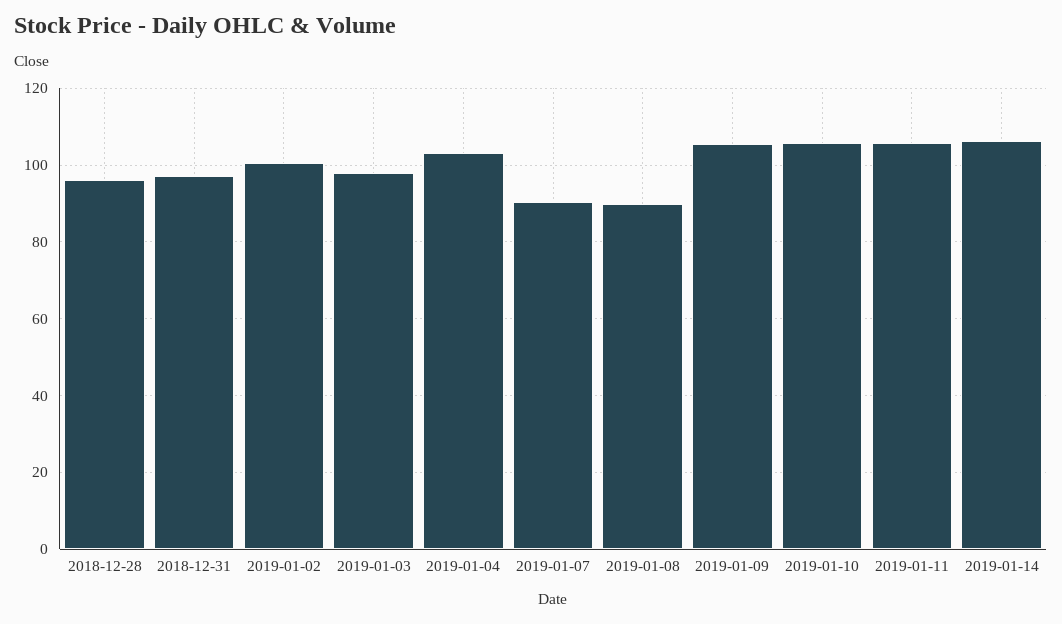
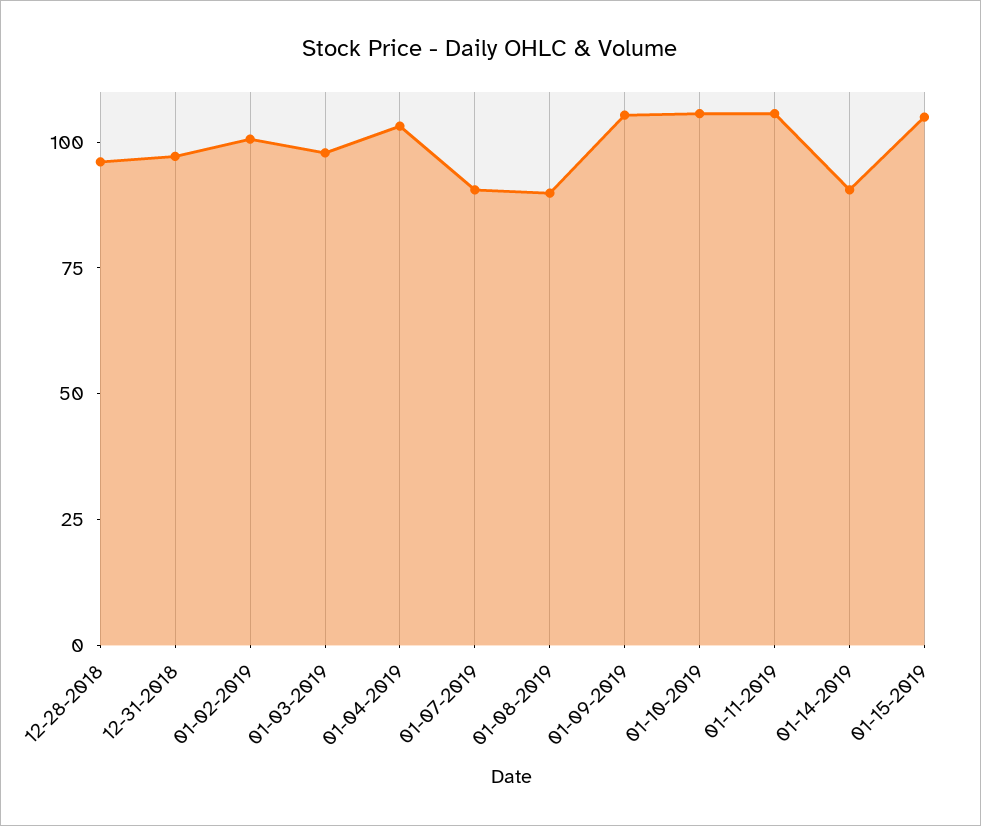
2019-01-14: 106 -> 90
01-15-2019: none -> 105

